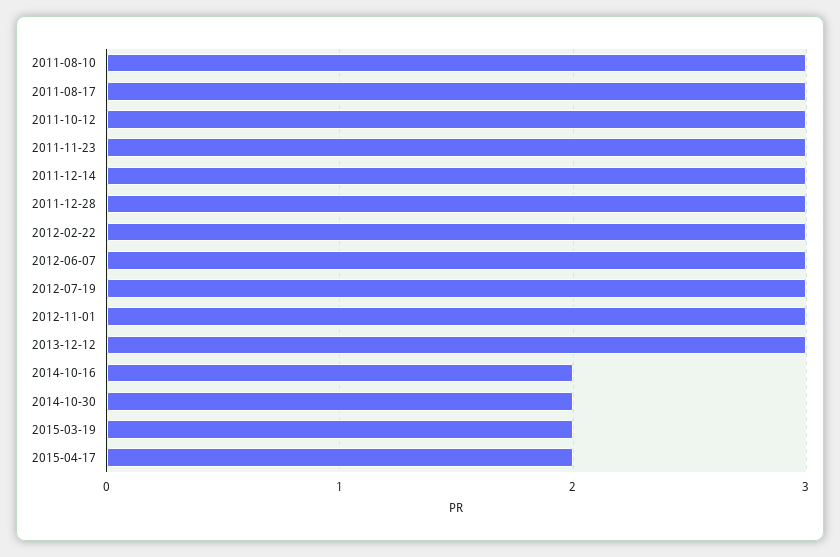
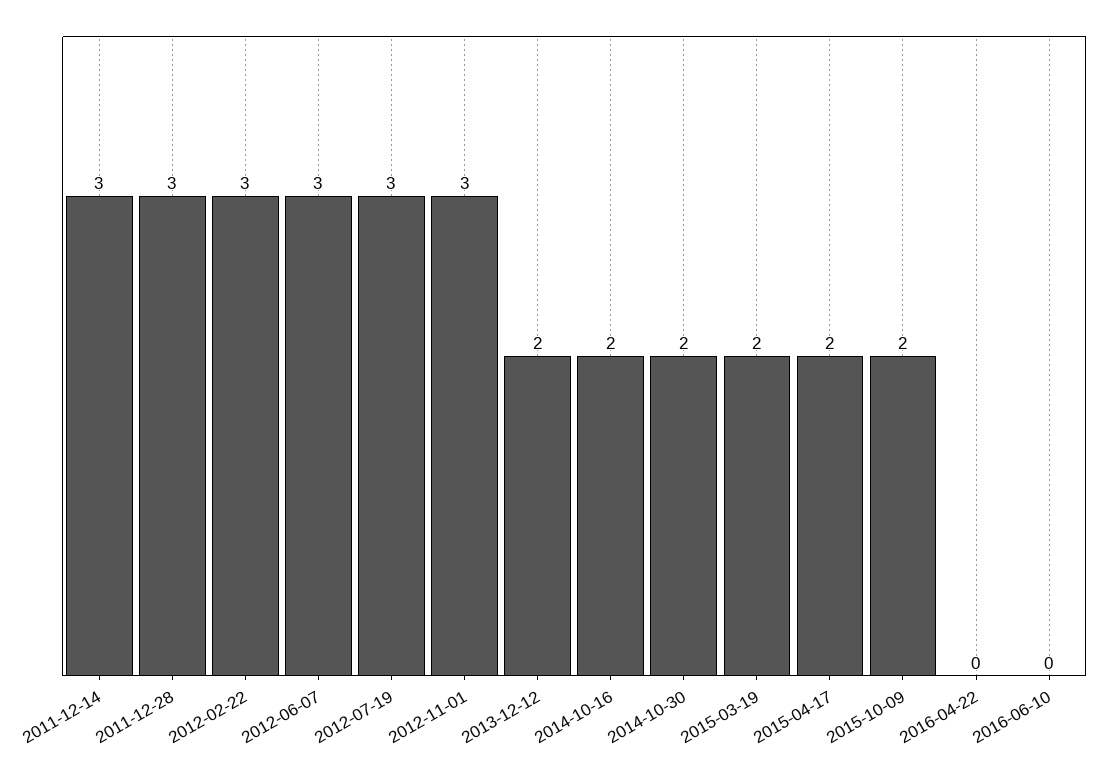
2011-08-10: 3 -> none
2011-08-17: 3 -> none
2011-10-12: 3 -> none
2011-11-23: 3 -> none
2013-12-12: 3 -> 2
2015-10-09: none -> 2
2016-04-22: none -> 0
2016-06-10: none -> 0

